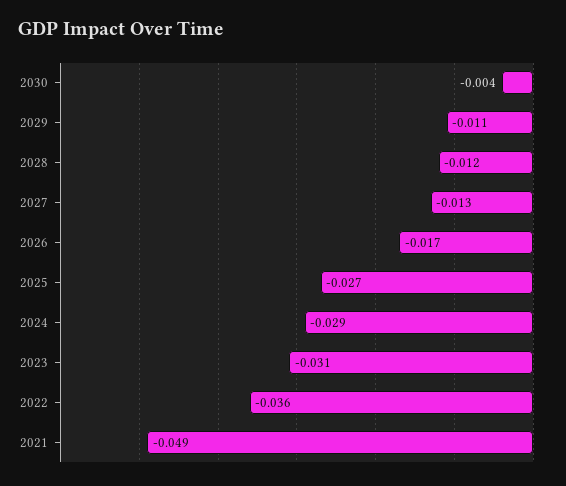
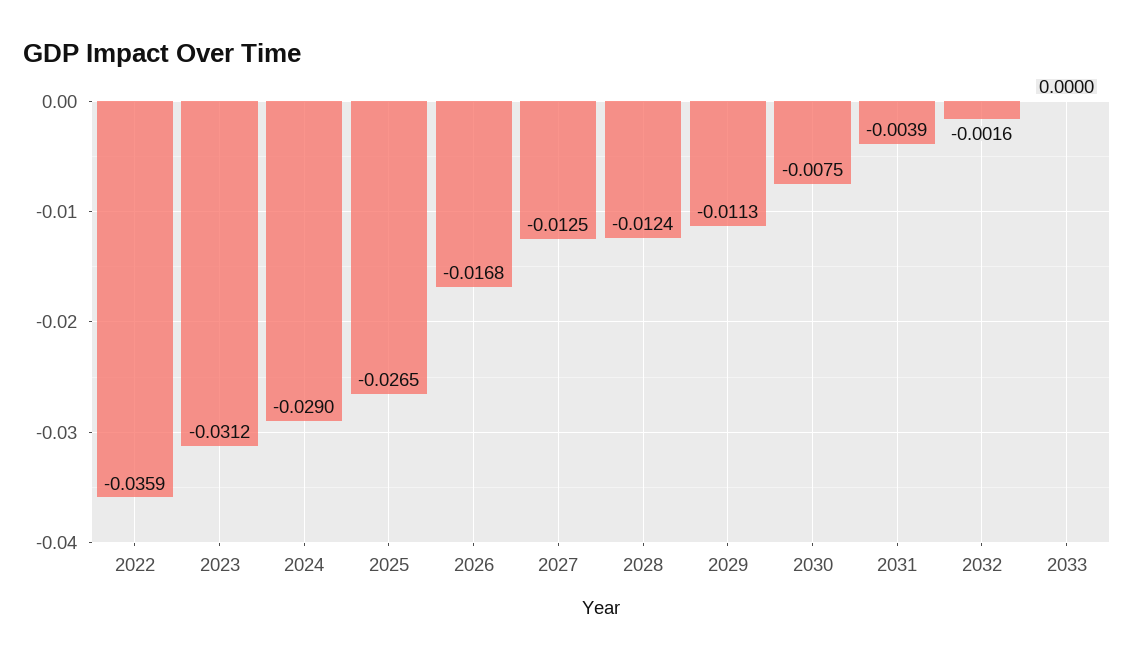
2030: -0.004 -> -0.0075
2021: -0.049 -> none
2031: none -> -0.0039
2032: none -> -0.0016
2033: none -> 0

